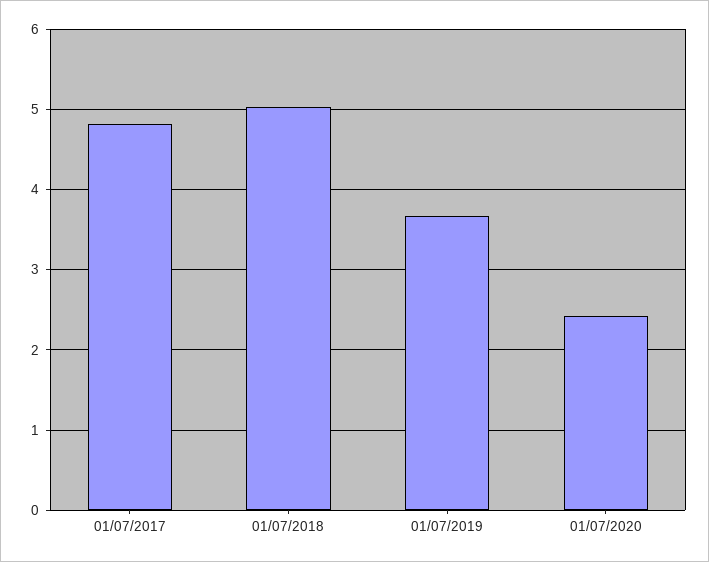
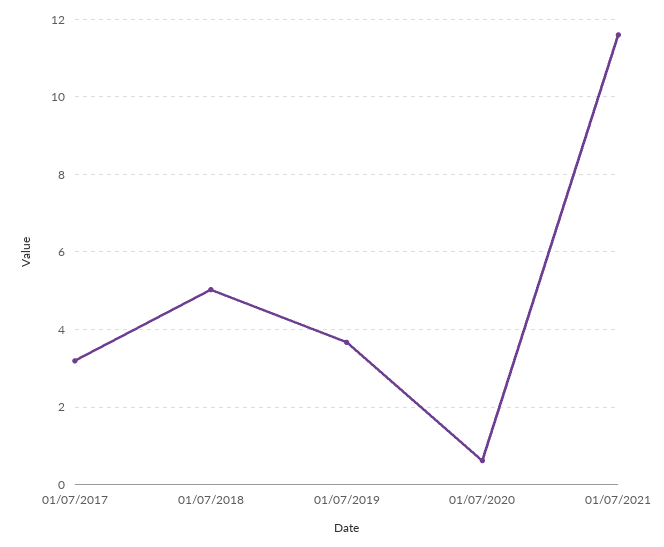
01/07/2017: 4.8 -> 3.2
01/07/2020: 2.4 -> 0.6
01/07/2021: none -> 11.6

